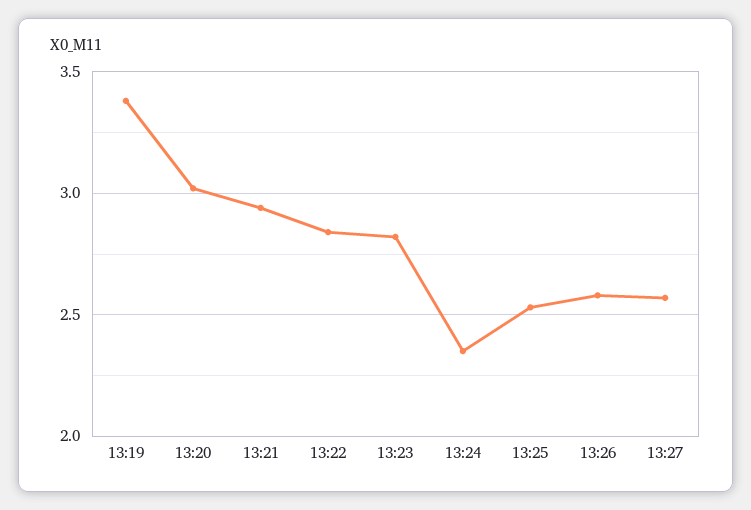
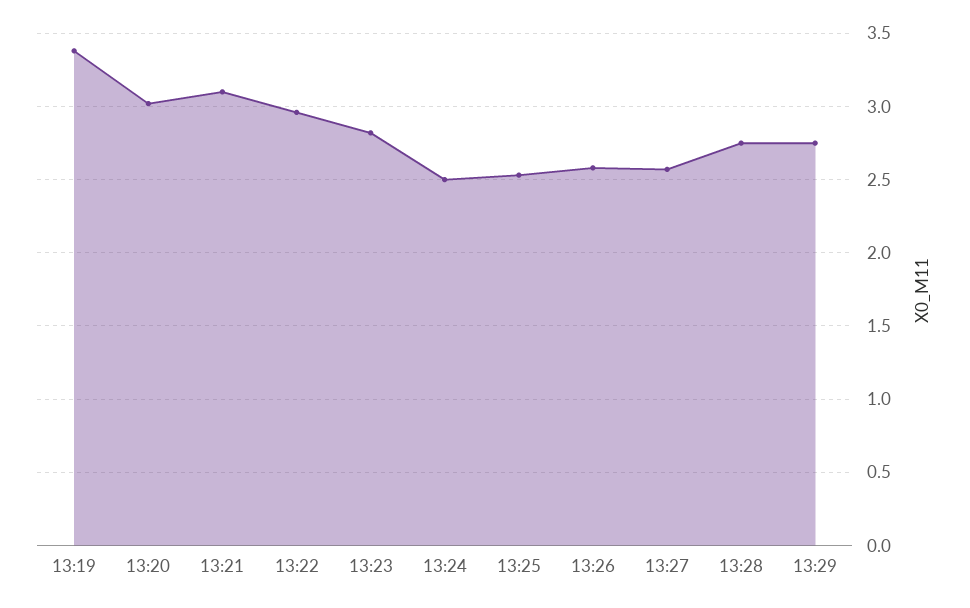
13:21: 2.95 -> 3.1
13:22: 2.85 -> 2.95
13:24: 2.35 -> 2.5
13:28: none -> 2.75
13:29: none -> 2.75

